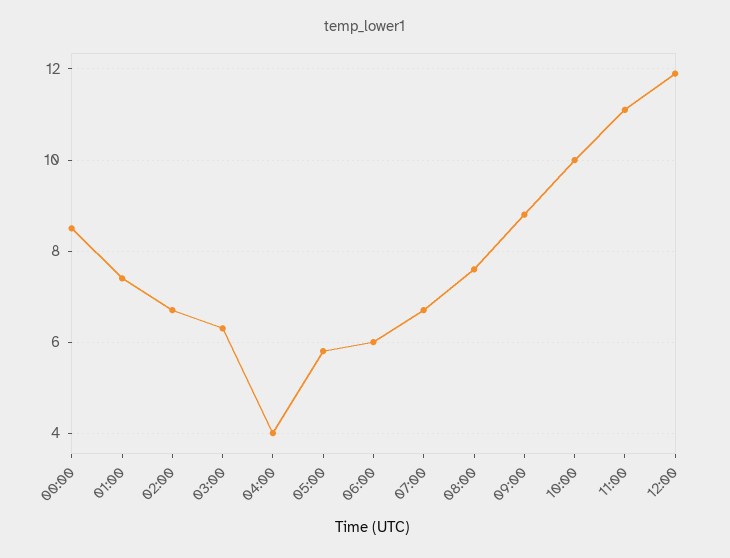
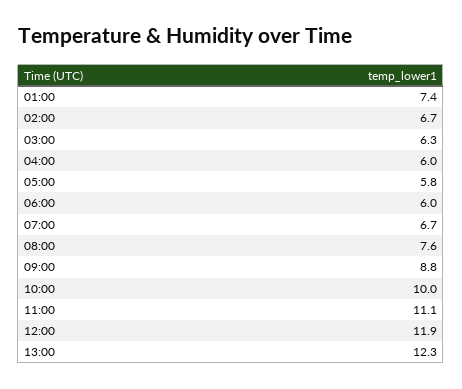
00:00: 8.5 -> none
04:00: 4 -> 6
13:00: none -> 12.3

